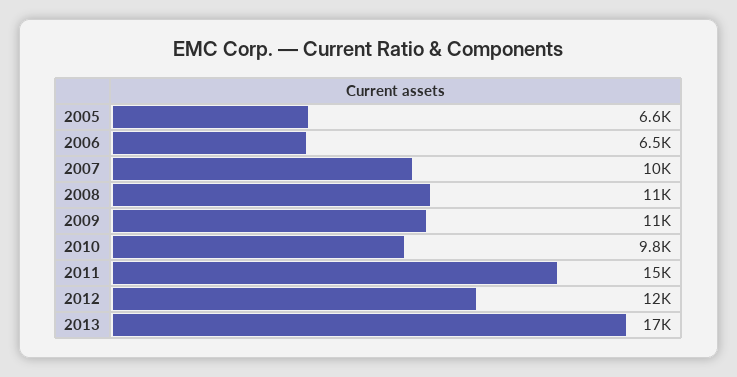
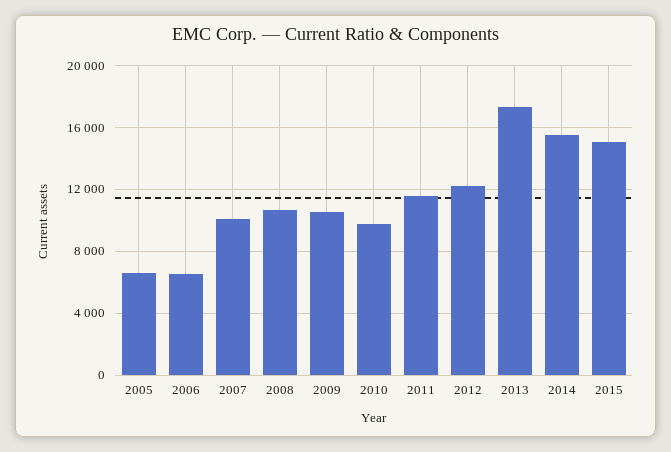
2011: 15000 -> 11500
2014: none -> 15500
2015: none -> 15000

